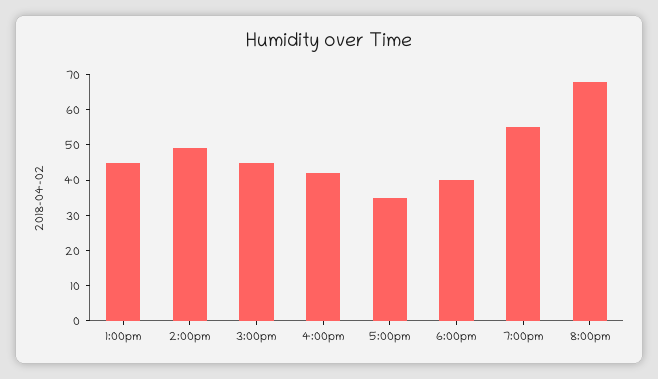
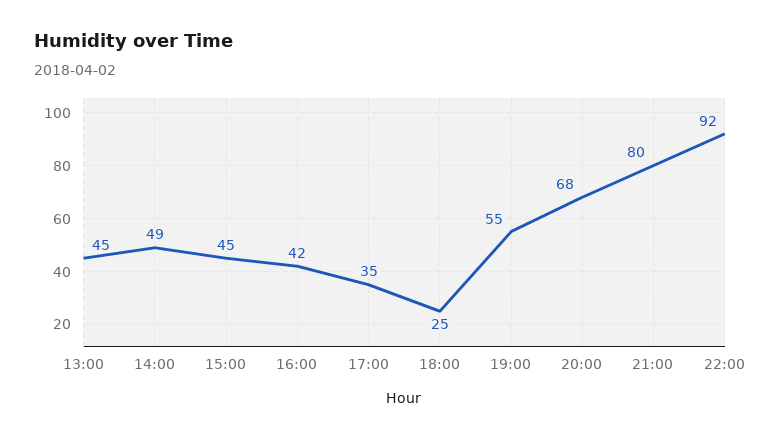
6:00pm: 40 -> 25
21:00: none -> 80
22:00: none -> 92

